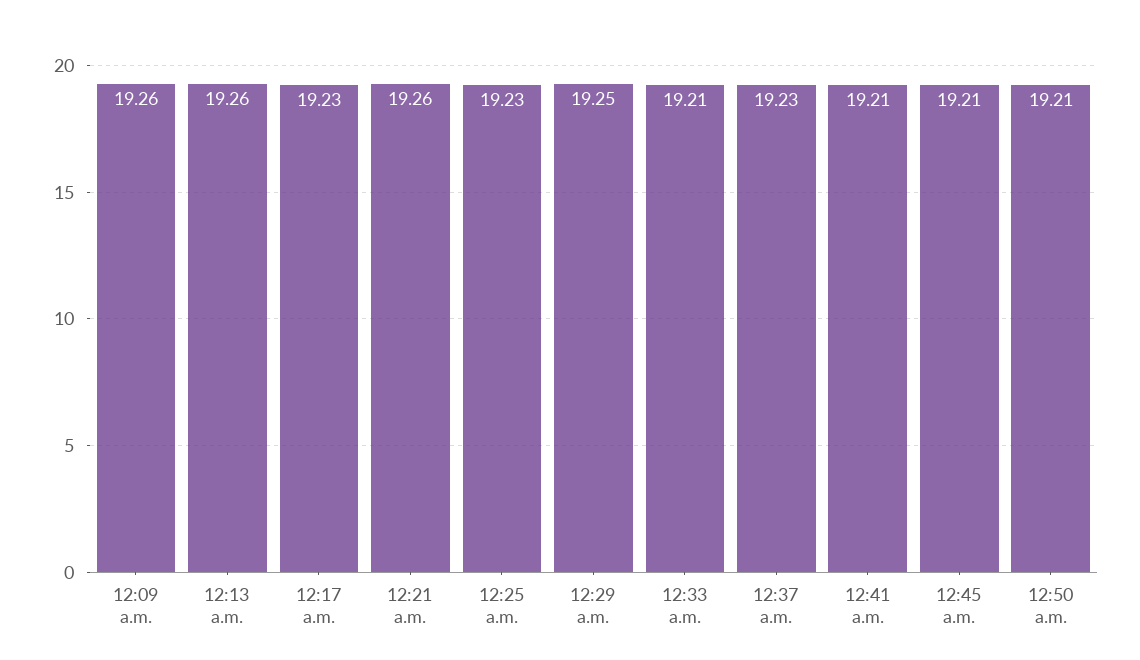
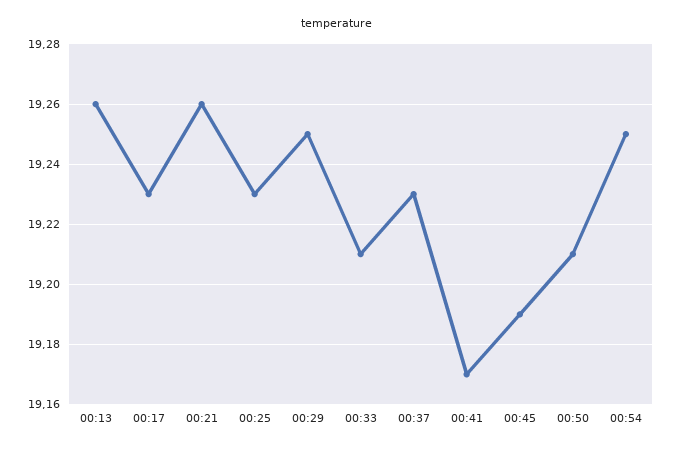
12:09 a.m.: 19.26 -> none
12:41 a.m.: 19.21 -> 19.17
12:45 a.m.: 19.21 -> 19.19
00:54: none -> 19.25

